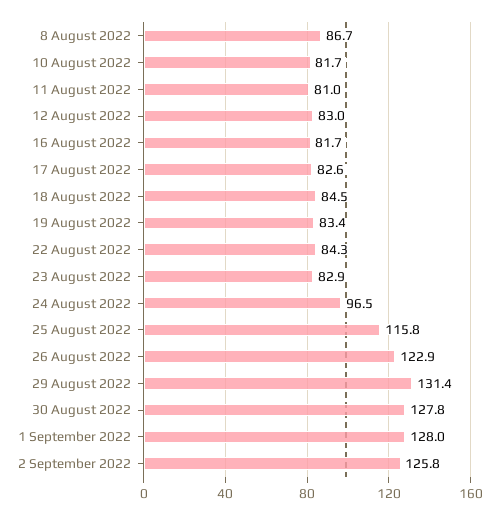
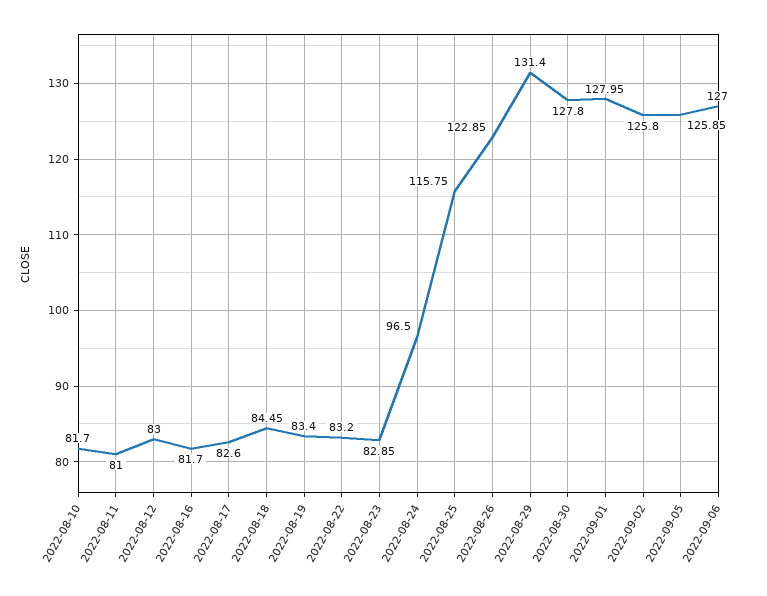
8 August 2022: 86.7 -> none
22 August 2022: 84.3 -> 83.2
2022-09-05: none -> 125.85
2022-09-06: none -> 127

